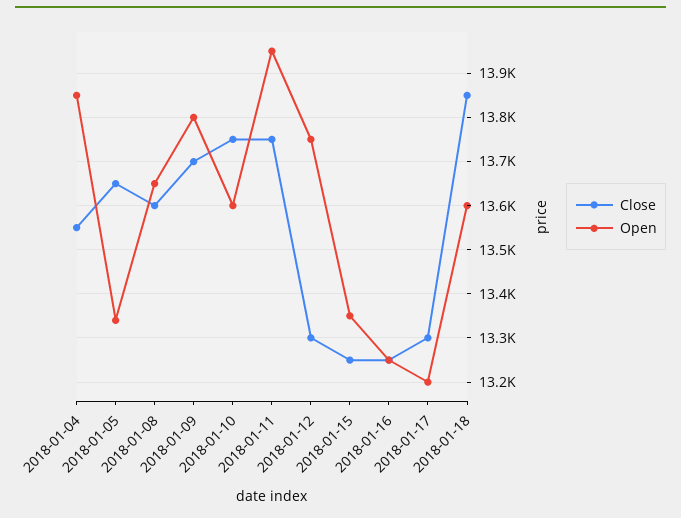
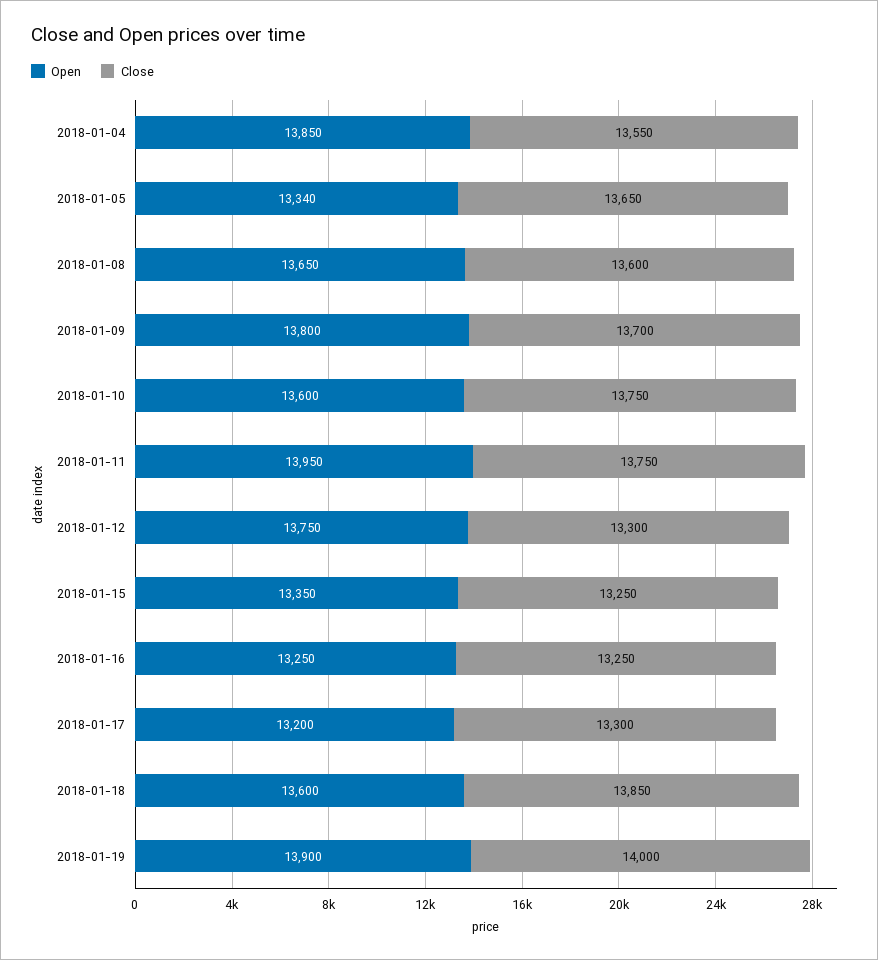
Open, 2018-01-19: none -> 13900
Close, 2018-01-19: none -> 14000

